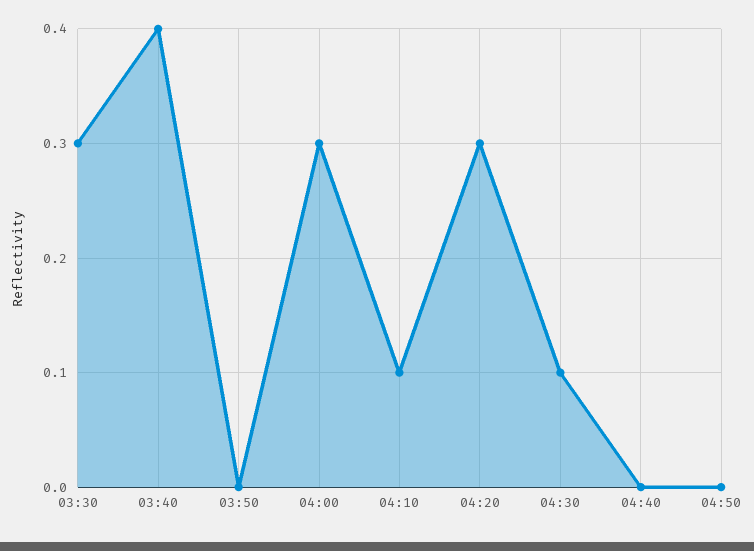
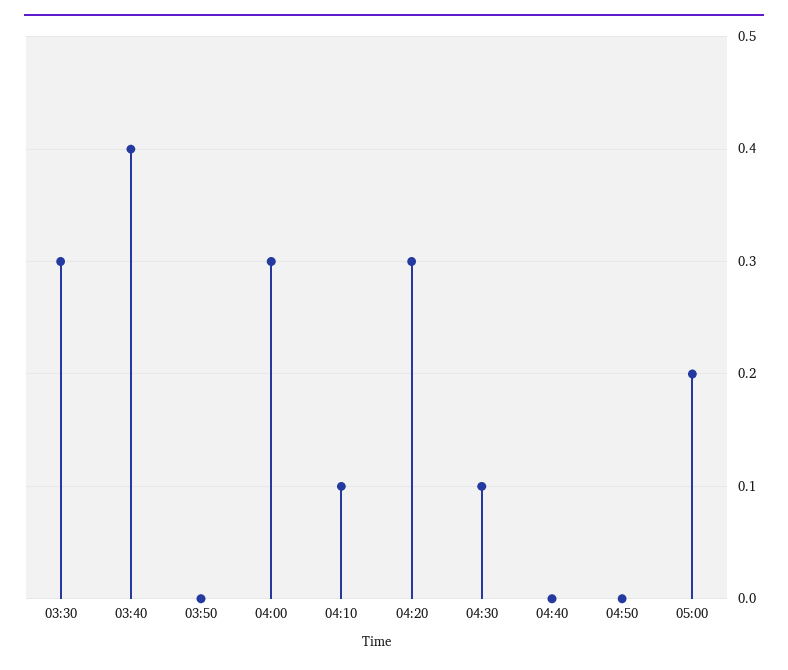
05:00: none -> 0.2

